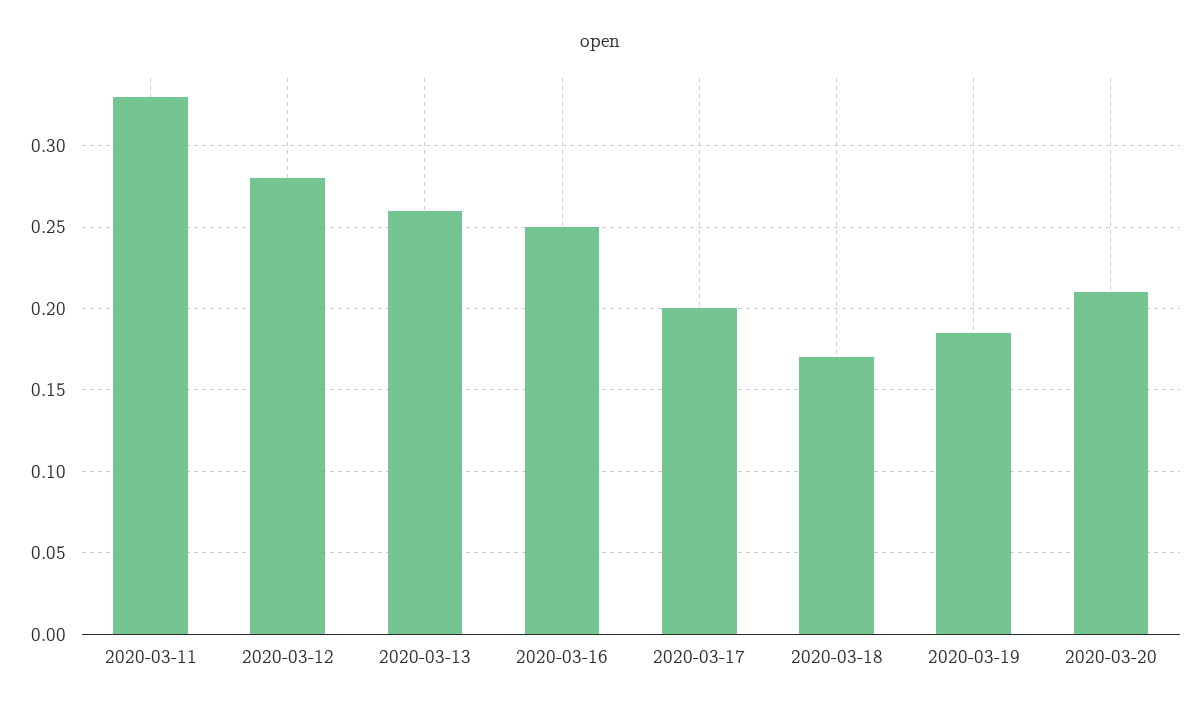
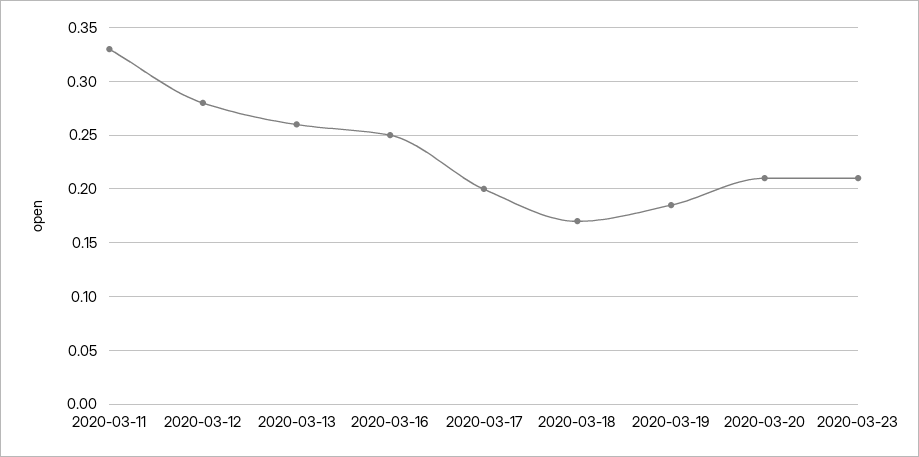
2020-03-23: none -> 0.21

